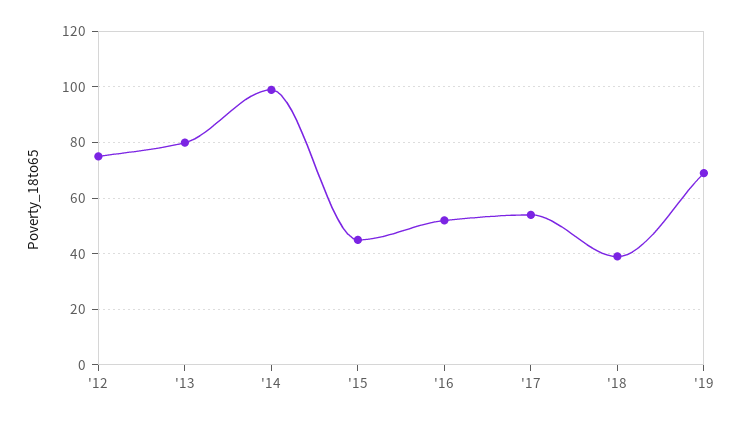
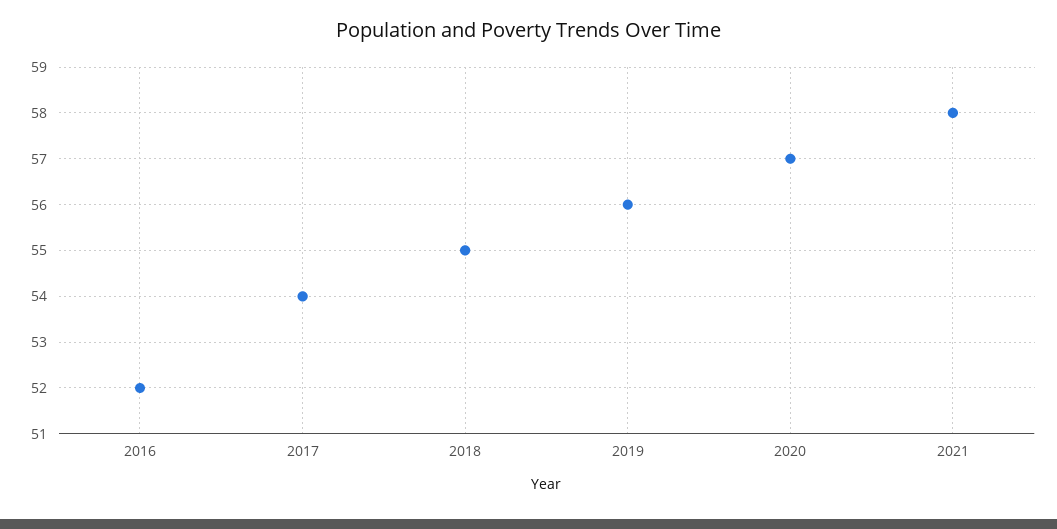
'12: 75 -> none
'13: 80 -> none
'14: 100 -> none
'15: 45 -> none
'18: 40 -> 55
'19: 70 -> 56
2020: none -> 57
2021: none -> 58

